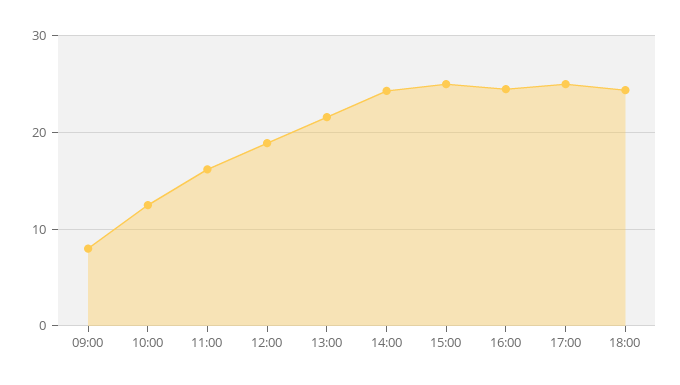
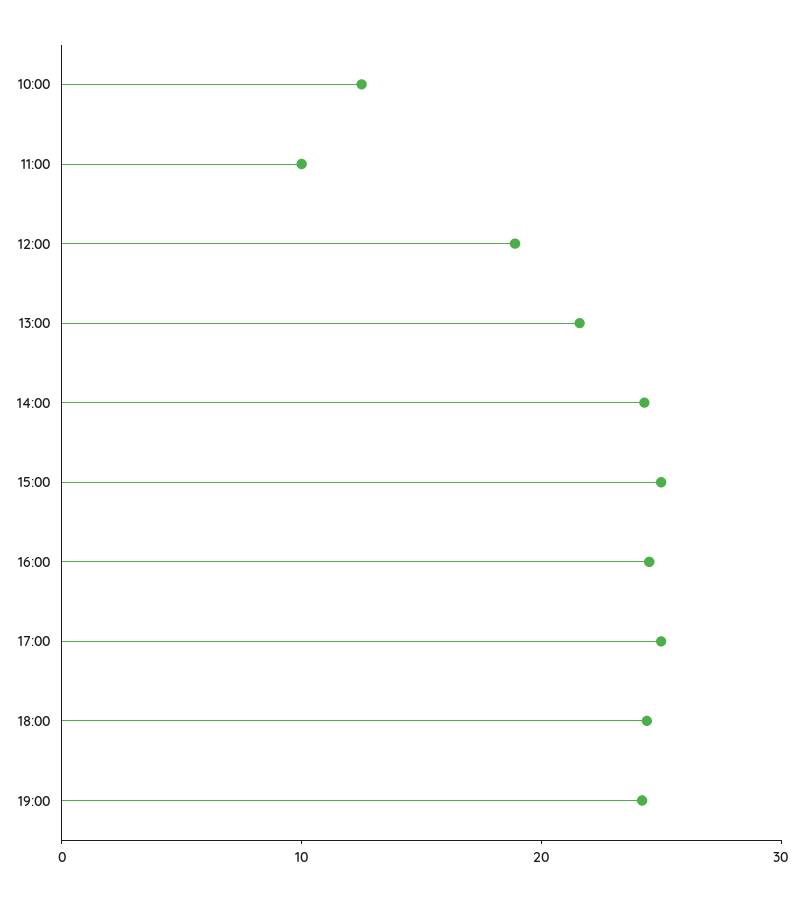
09:00: 8 -> none
11:00: 16 -> 10
19:00: none -> 24

